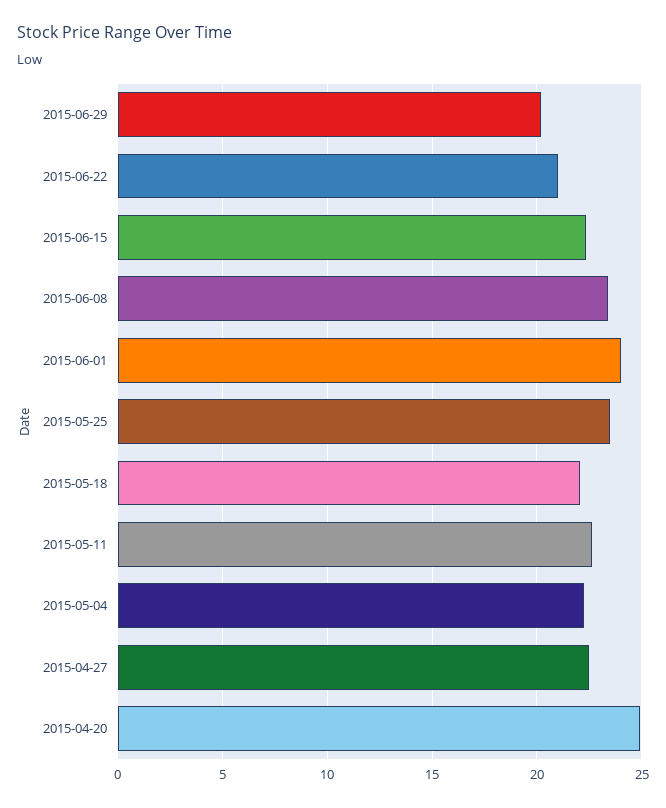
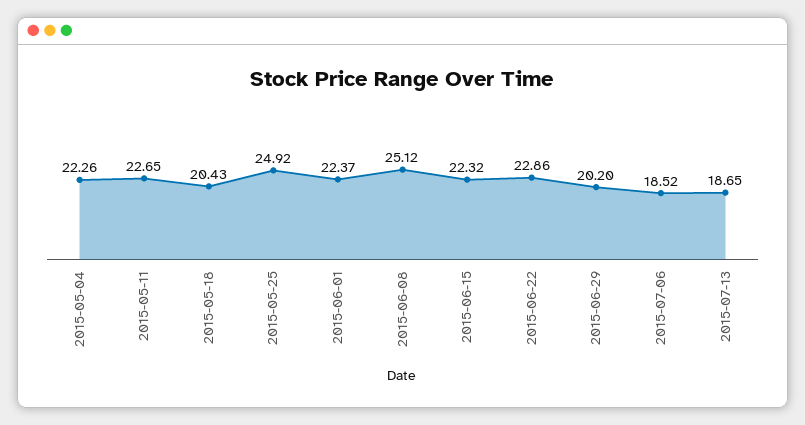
2015-06-22: 21 -> 22.86
2015-06-08: 23.5 -> 25.12
2015-06-01: 24 -> 22.37
2015-05-25: 23.5 -> 24.92
2015-05-18: 22 -> 20.43
2015-04-27: 22.5 -> none
2015-04-20: 25 -> none
2015-07-06: none -> 18.52
2015-07-13: none -> 18.65

